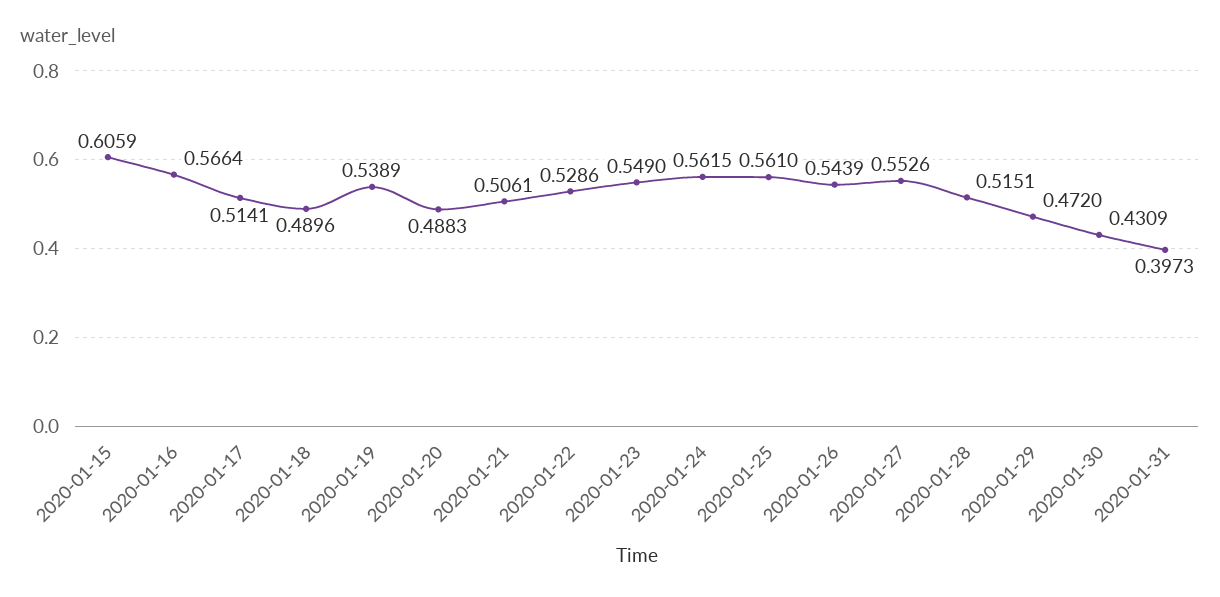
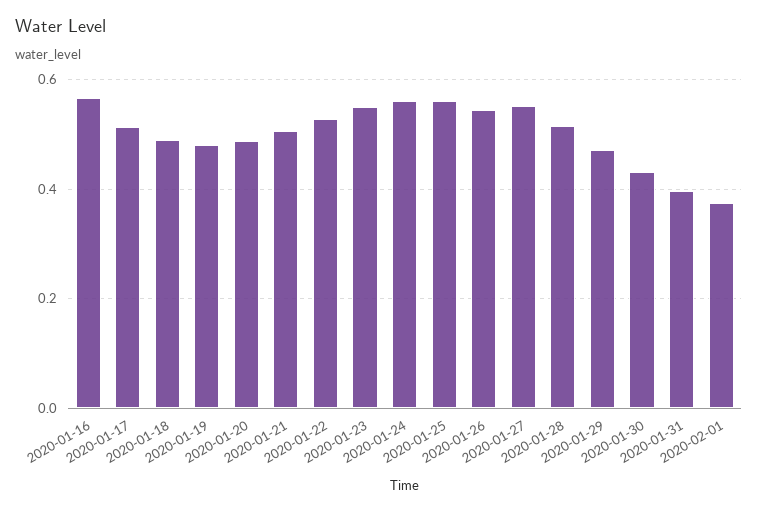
2020-01-15: 0.6059 -> none
2020-01-19: 0.5389 -> 0.48
2020-02-01: none -> 0.38

